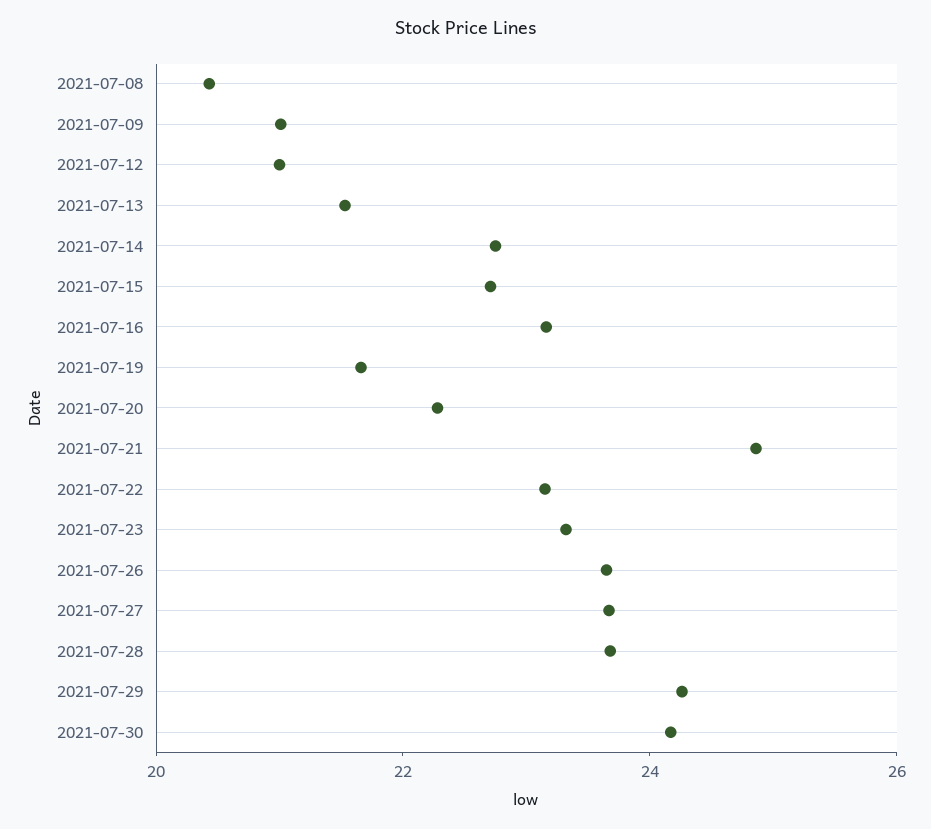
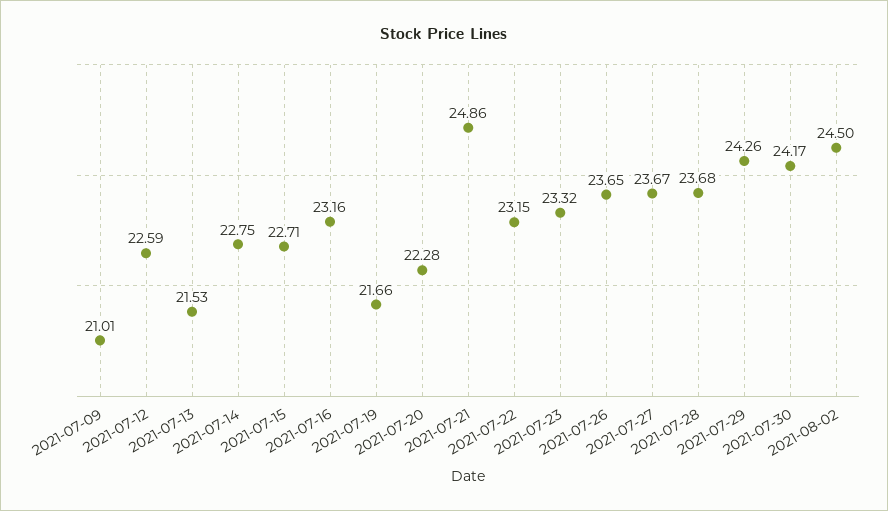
2021-07-08: 20.5 -> none
2021-07-12: 21 -> 22.59
2021-08-02: none -> 24.5

